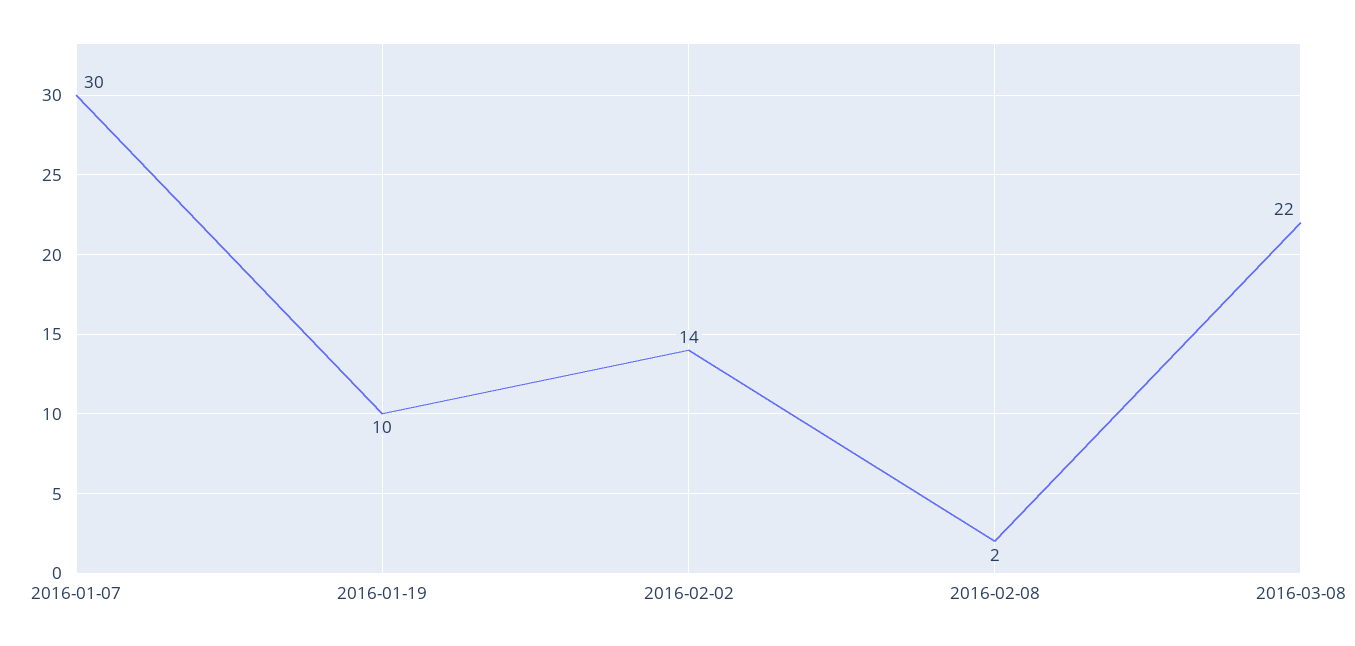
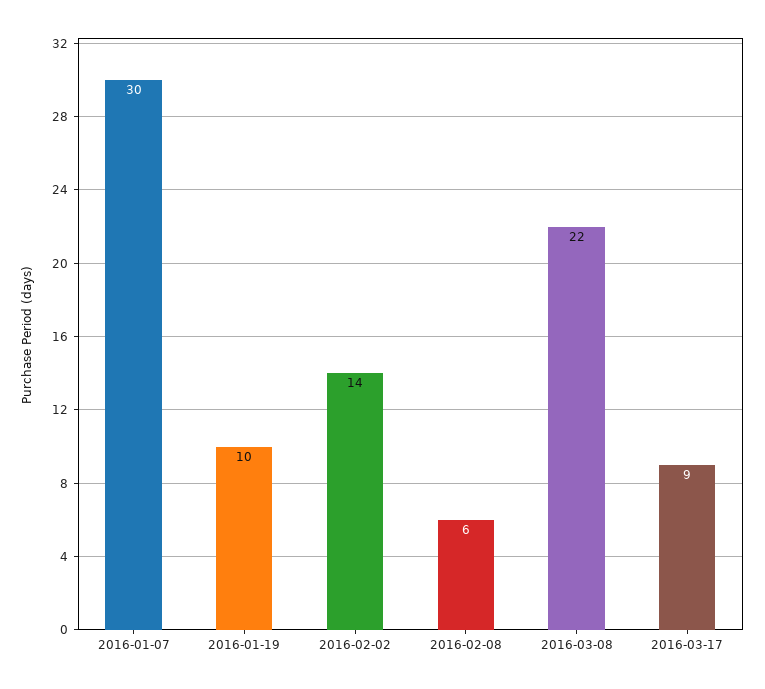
2016-02-08: 2 -> 6
2016-03-17: none -> 9

